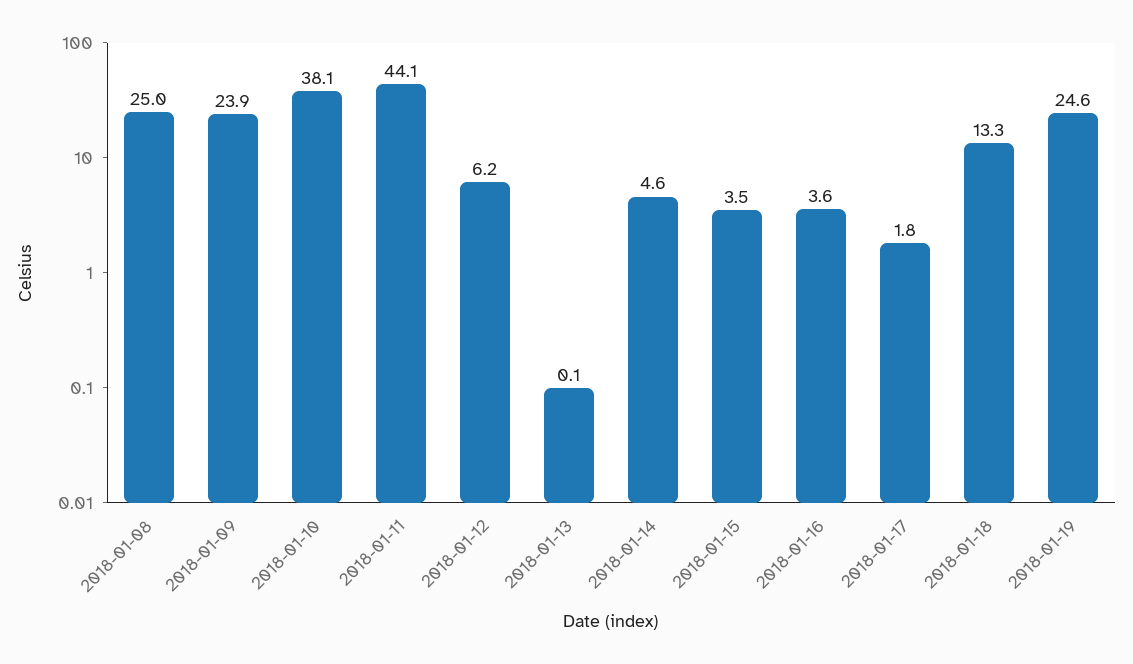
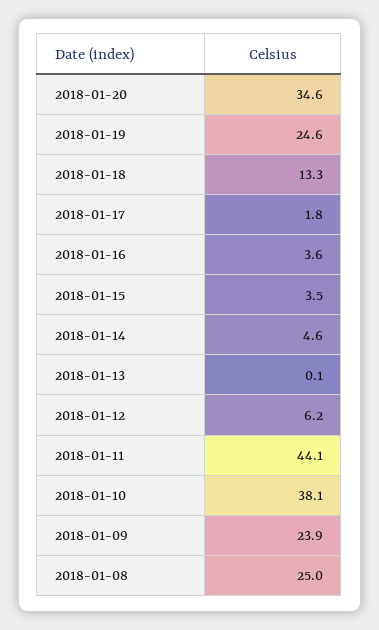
2018-01-20: none -> 34.6

